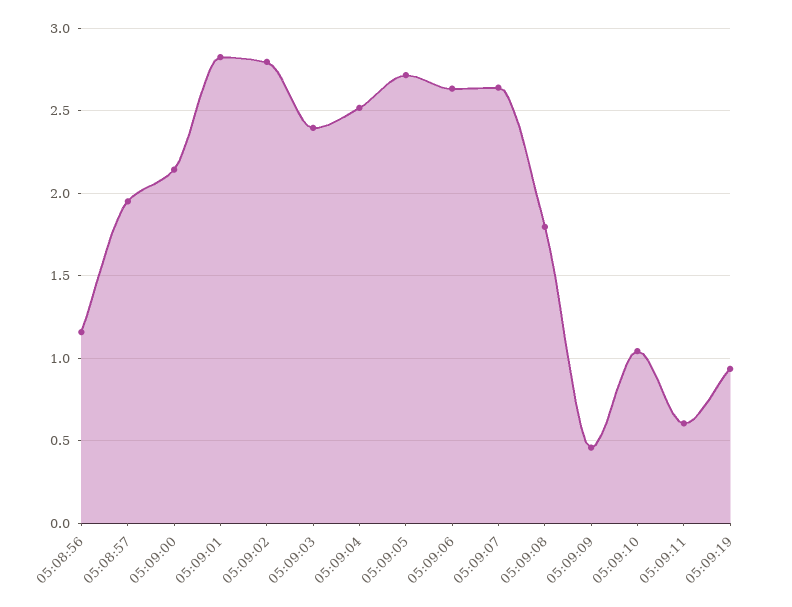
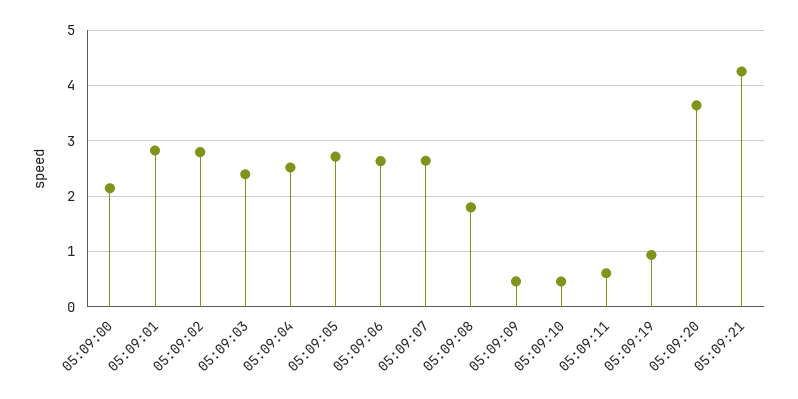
05:08:56: 1.15 -> none
05:08:57: 1.95 -> none
05:09:10: 1.05 -> 0.4
05:09:20: none -> 3.6
05:09:21: none -> 4.2

